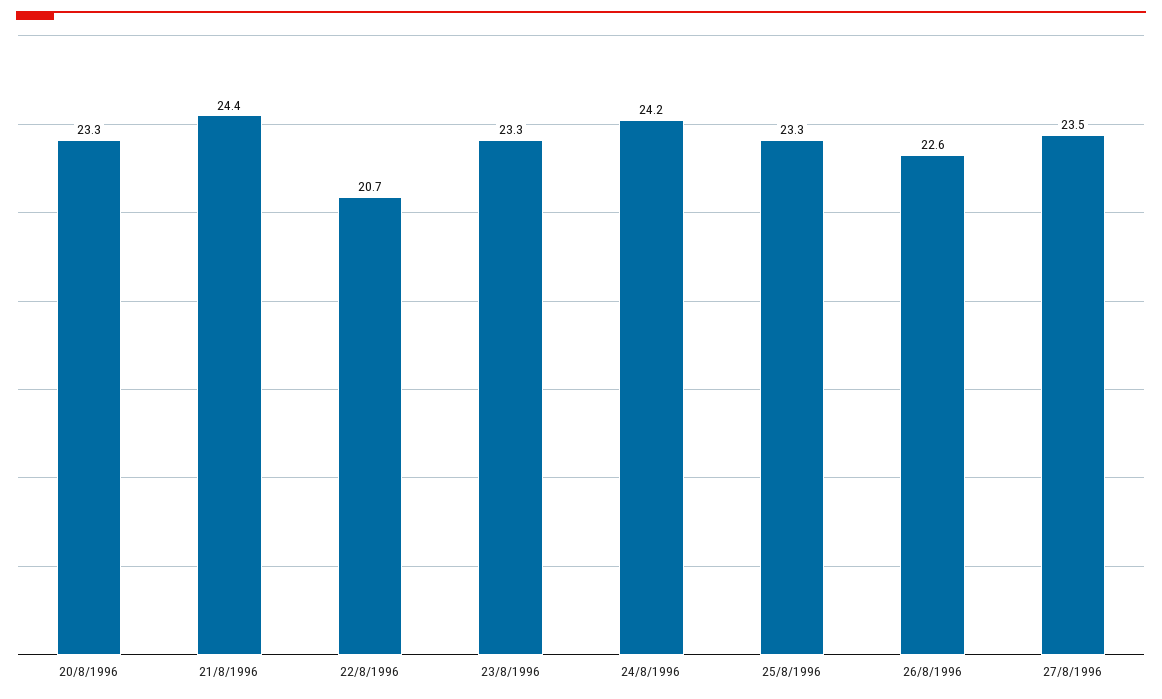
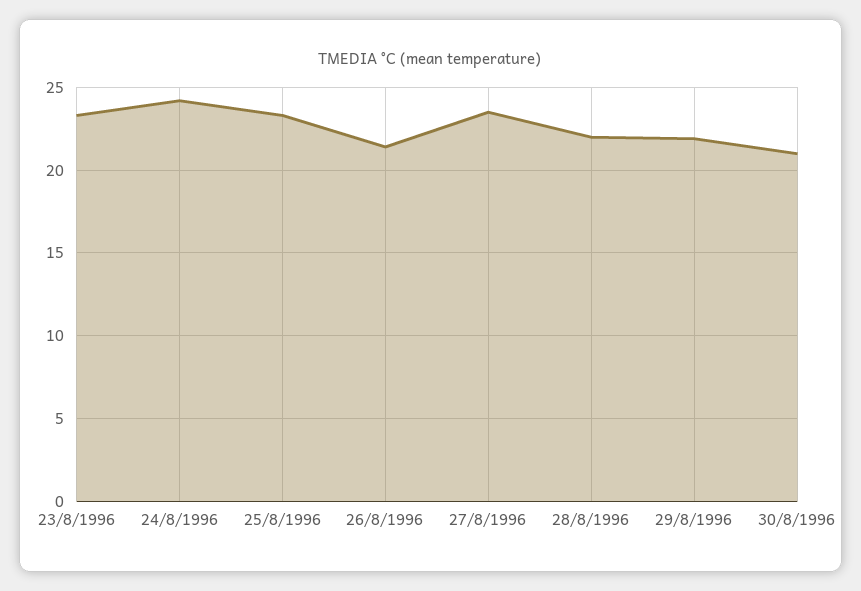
20/8/1996: 23.3 -> none
21/8/1996: 24.4 -> none
22/8/1996: 20.7 -> none
26/8/1996: 22.6 -> 21.5
28/8/1996: none -> 22
29/8/1996: none -> 22
30/8/1996: none -> 21

